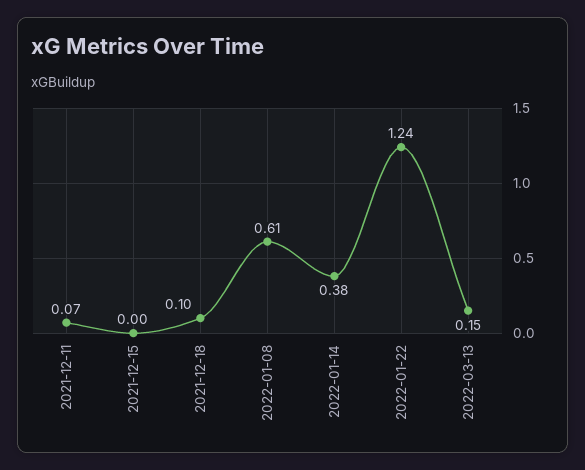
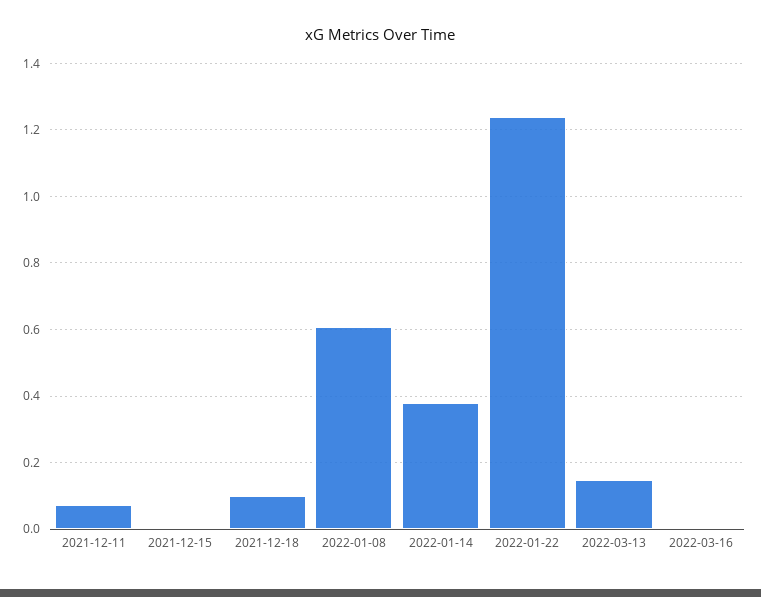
2022-03-16: none -> 0

